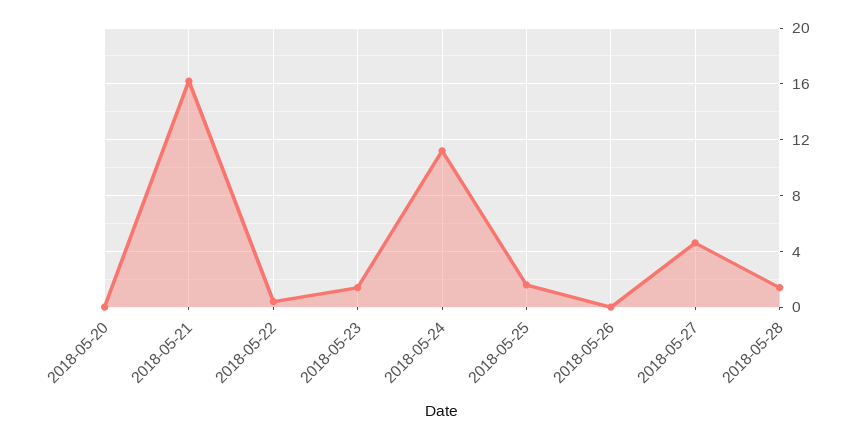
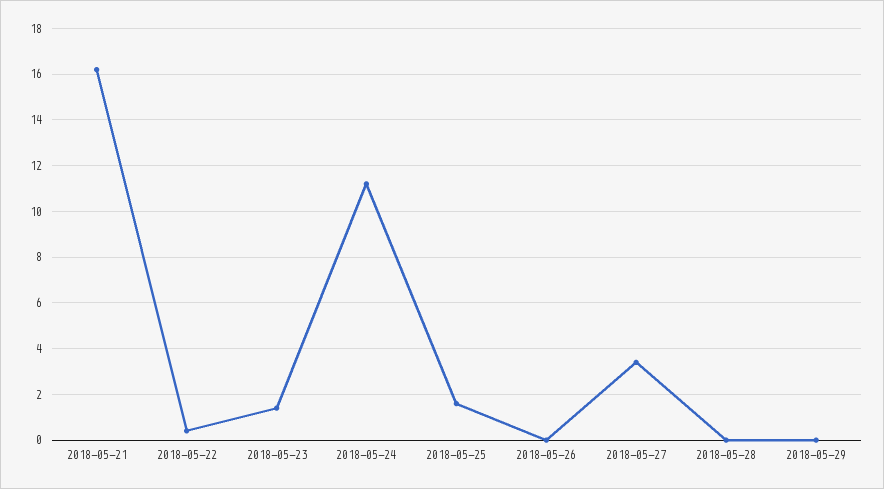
2018-05-20: 0 -> none
2018-05-27: 4.5 -> 3.5
2018-05-28: 1.5 -> 0
2018-05-29: none -> 0

